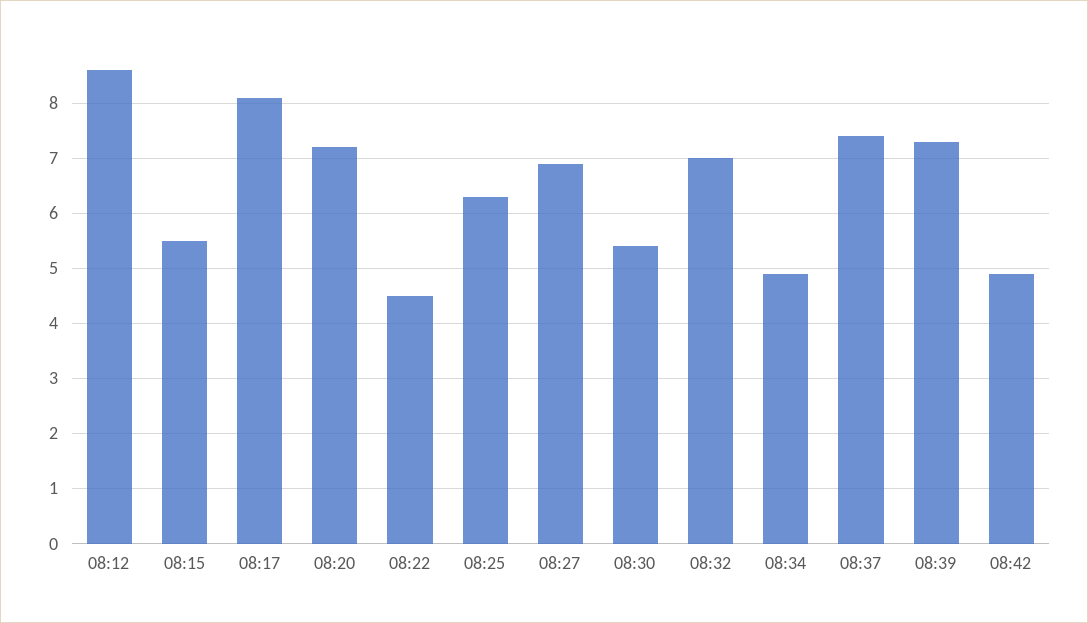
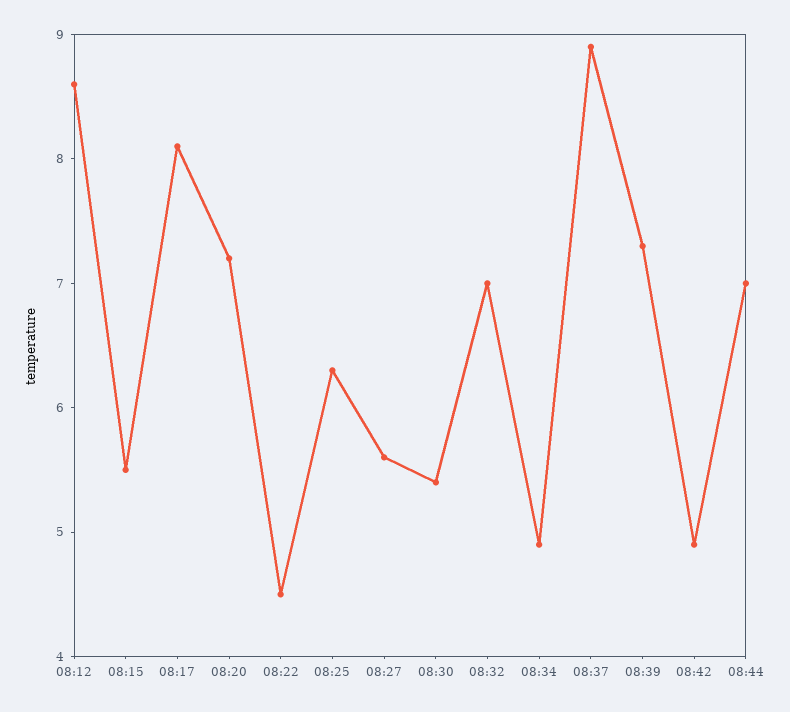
08:27: 7 -> 5.6
08:37: 7.5 -> 8.9
08:44: none -> 7

